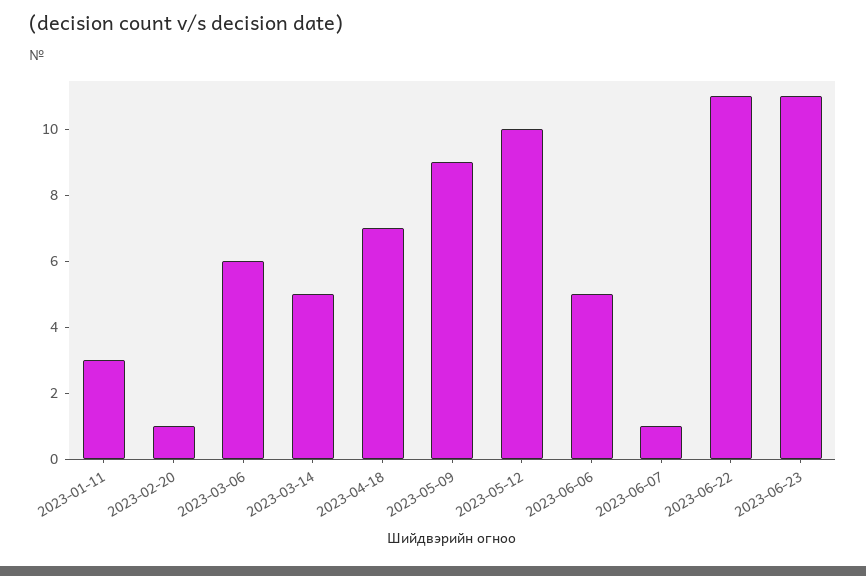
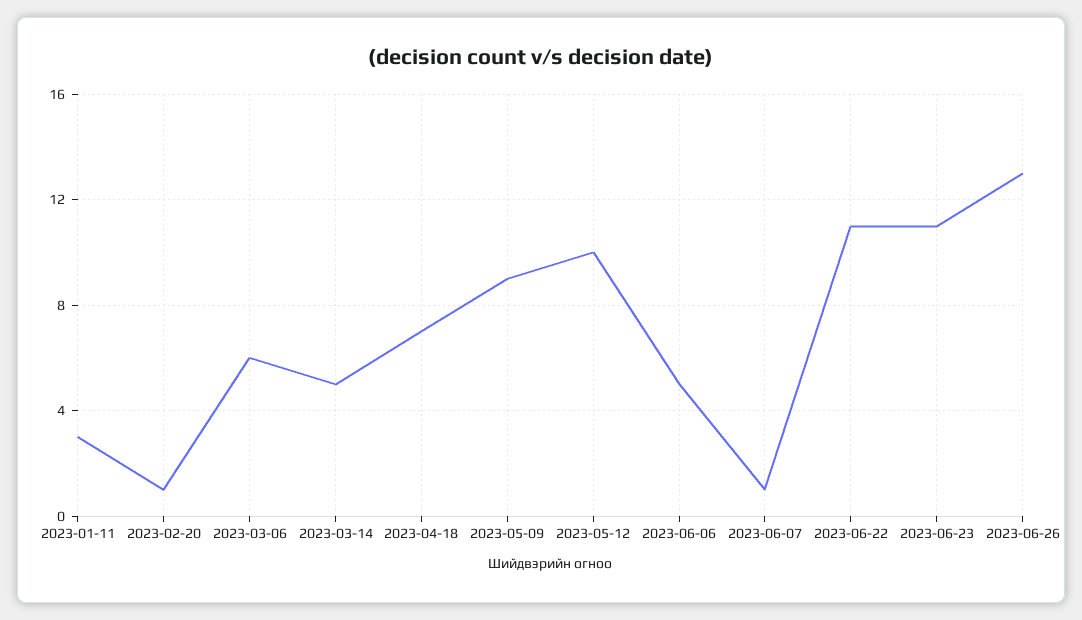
2023-06-26: none -> 13

